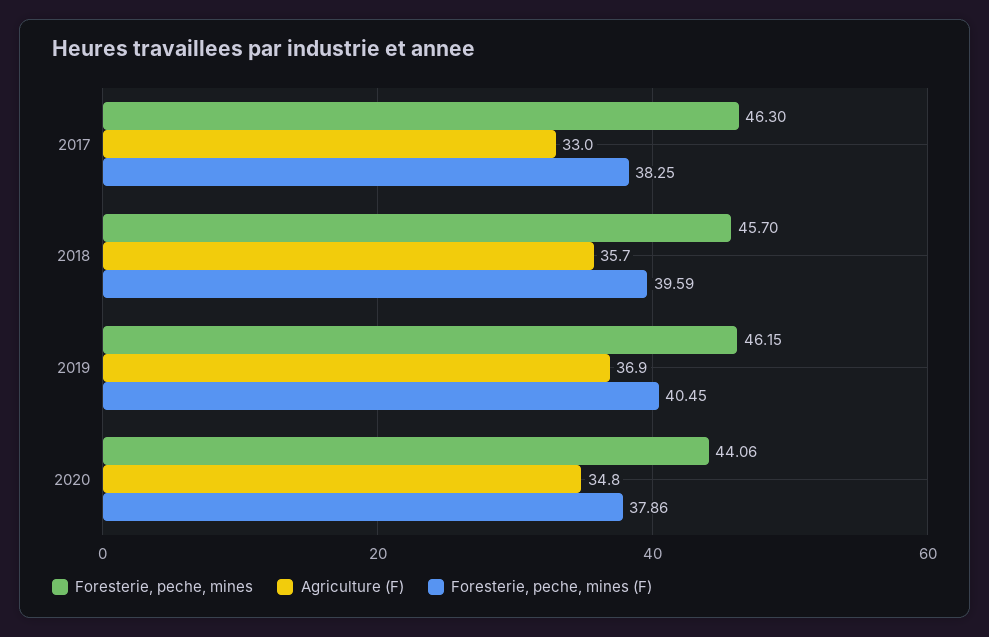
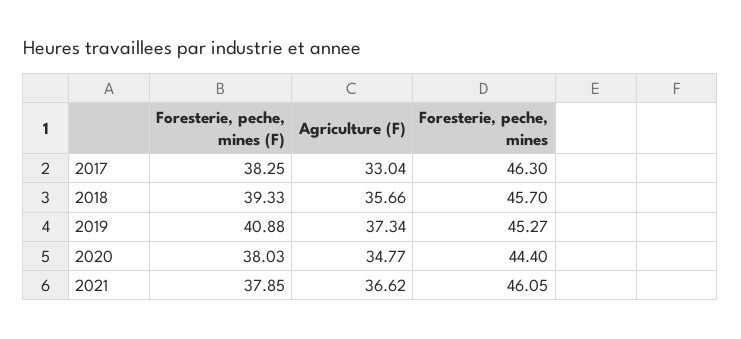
Foresterie, peche, mines (F), 2018: 39.59 -> 39.33
Foresterie, peche, mines, 2019: 46.15 -> 45.27
Agriculture (F), 2019: 36.9 -> 37.34
Foresterie, peche, mines (F), 2019: 40.45 -> 40.88
Foresterie, peche, mines, 2020: 44.06 -> 44.4
Foresterie, peche, mines (F), 2020: 37.86 -> 38.03
Foresterie, peche, mines (F), 2021: none -> 37.85
Agriculture (F), 2021: none -> 36.62
Foresterie, peche, mines, 2021: none -> 46.05

